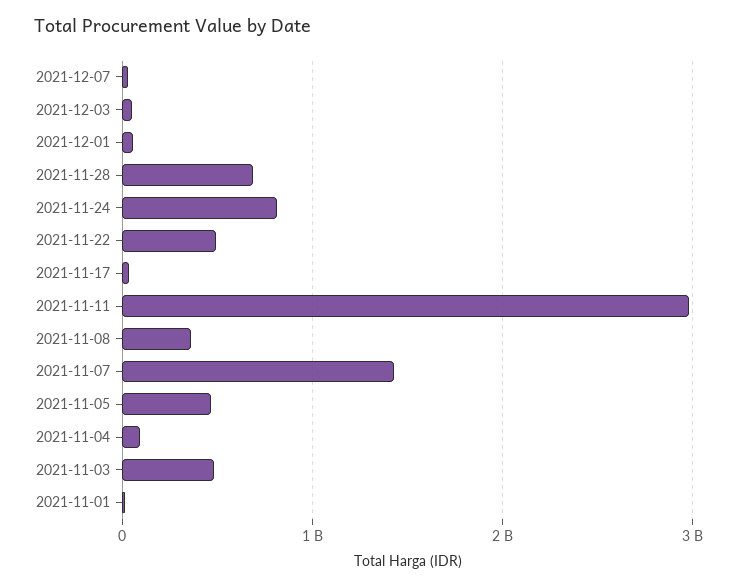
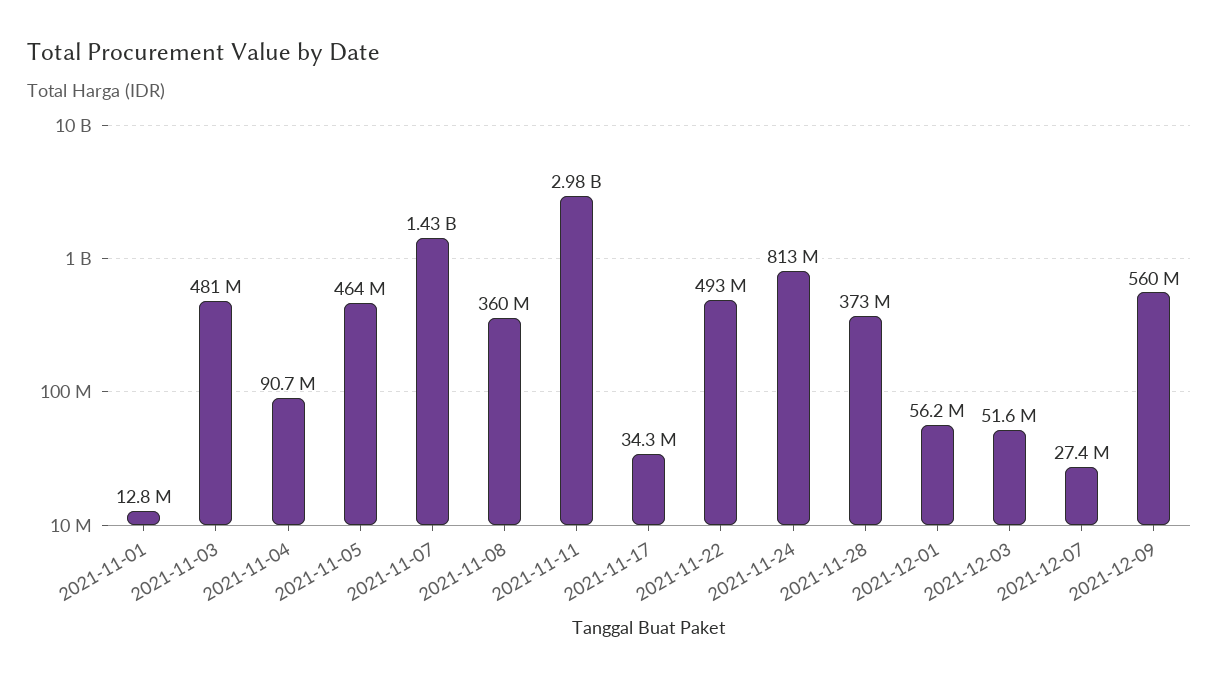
2021-11-28: 700000000 -> 373000000
2021-12-09: none -> 560000000

